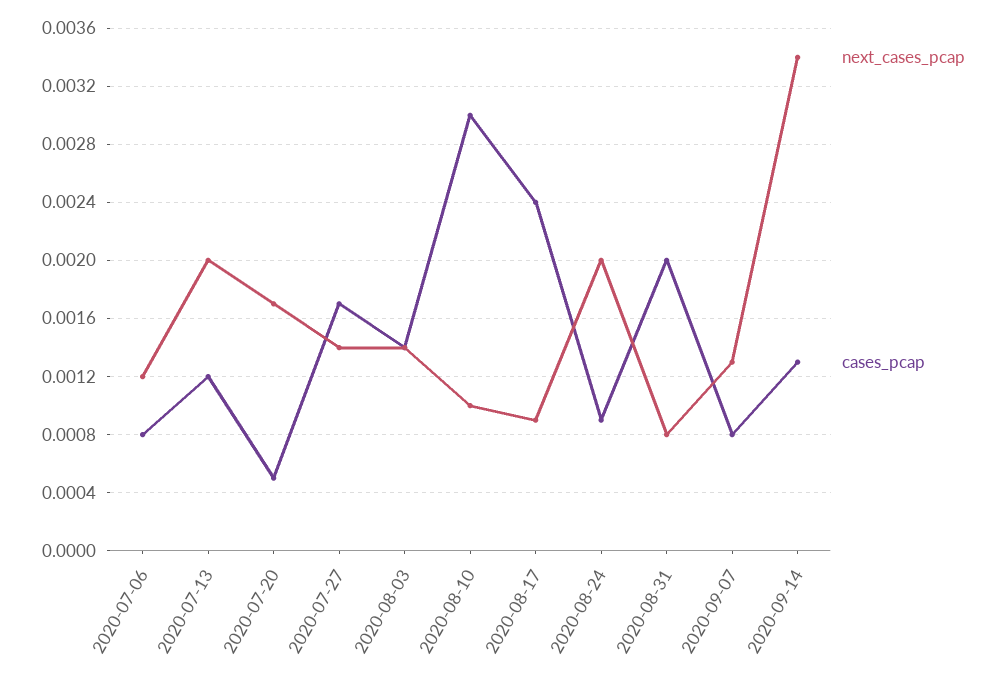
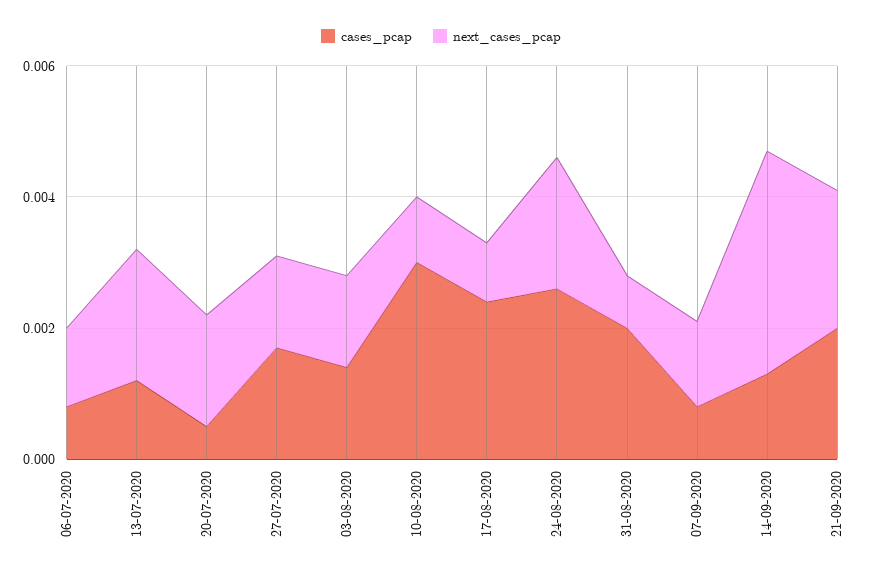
cases_pcap, 2020-08-24: 0.0009 -> 0.0025
cases_pcap, 21-09-2020: none -> 0.002
next_cases_pcap, 21-09-2020: none -> 0.002

